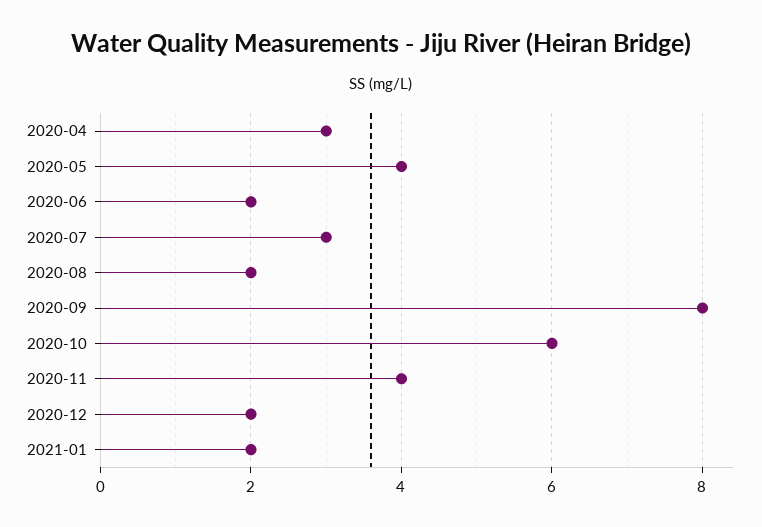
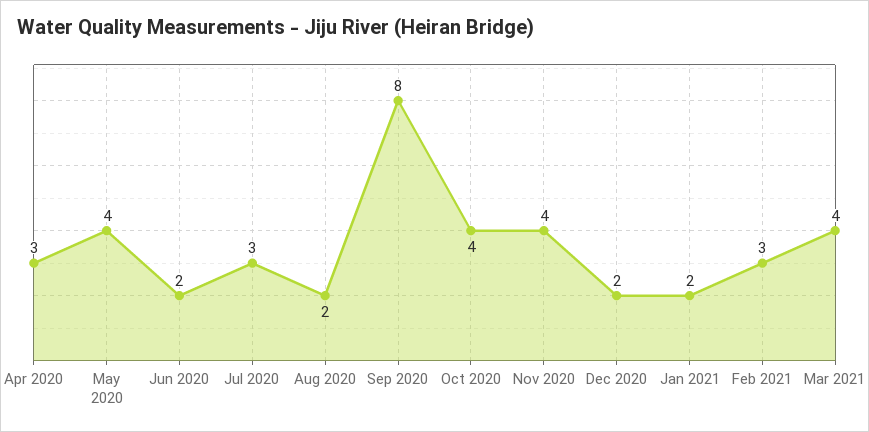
2020-10: 6 -> 4
Feb 2021: none -> 3
Mar 2021: none -> 4

